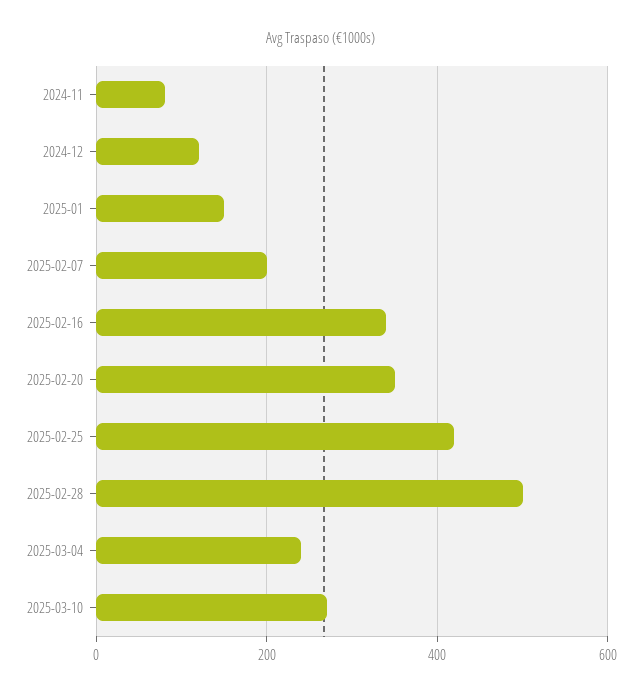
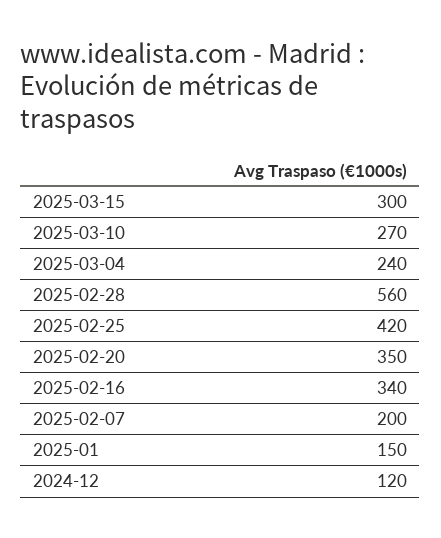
2024-11: 80 -> none
2025-02-28: 500 -> 560
2025-03-15: none -> 300

